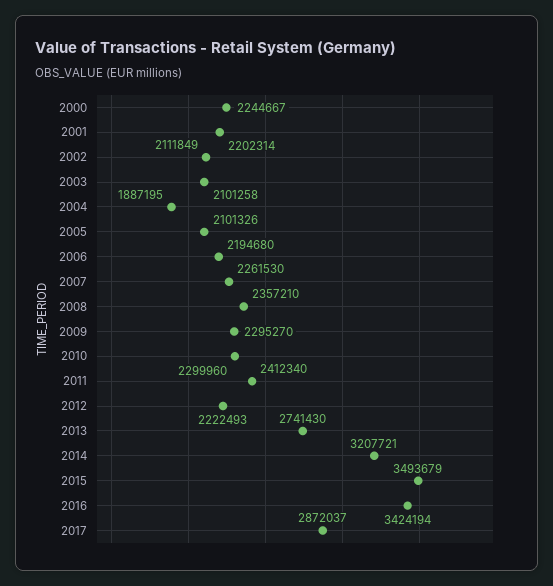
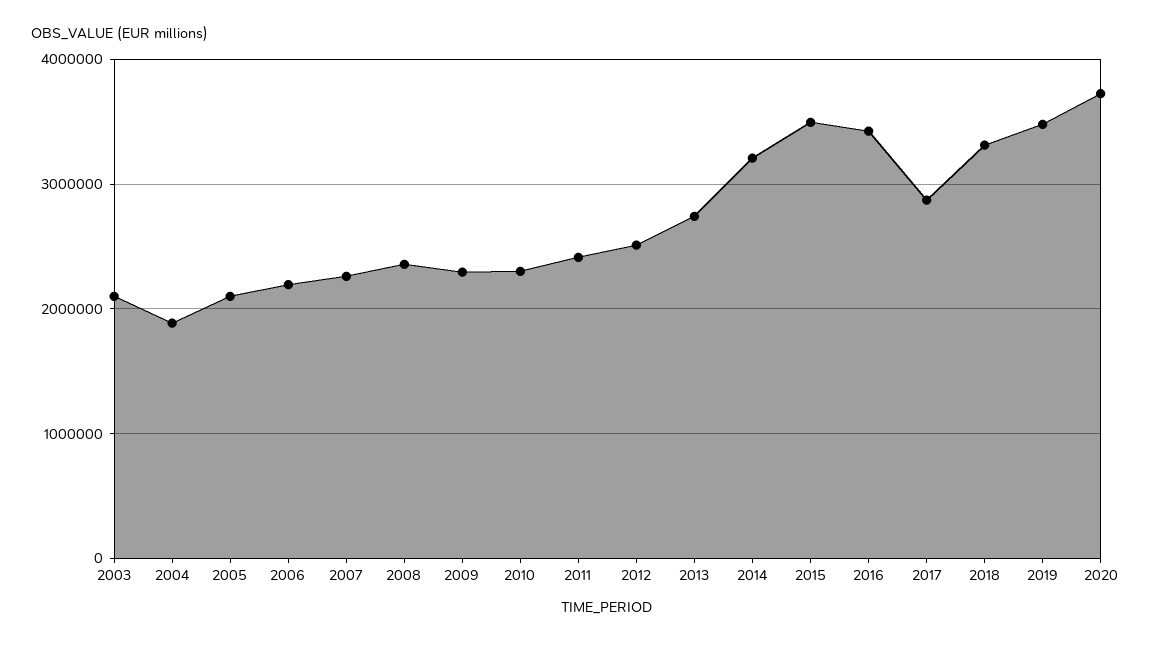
2000: 2244667 -> none
2001: 2202314 -> none
2002: 2111849 -> none
2012: 2222493 -> 2500000
2018: none -> 3300000
2019: none -> 3500000
2020: none -> 3700000

